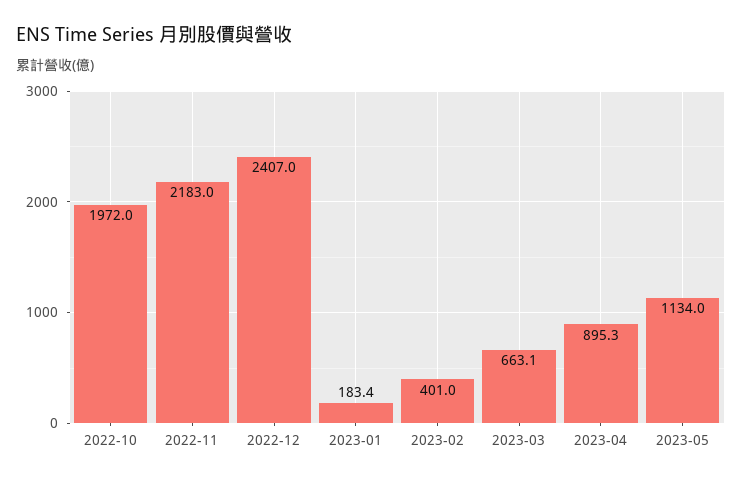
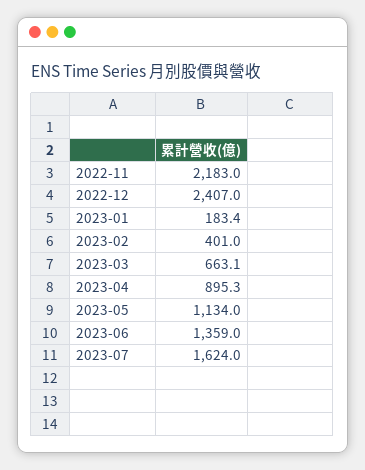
2022-10: 1972 -> none
2023-06: none -> 1359
2023-07: none -> 1624

